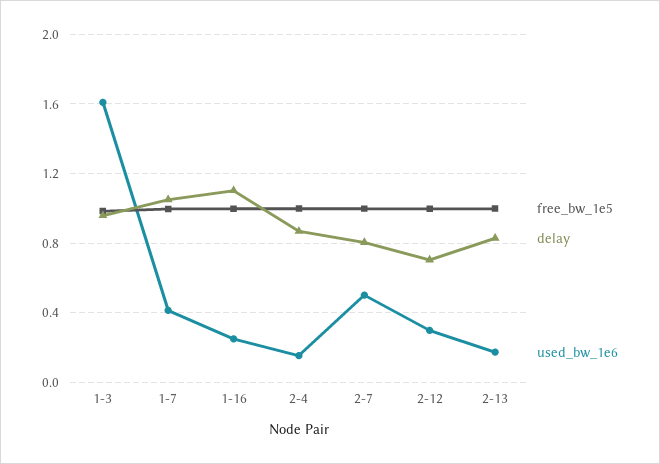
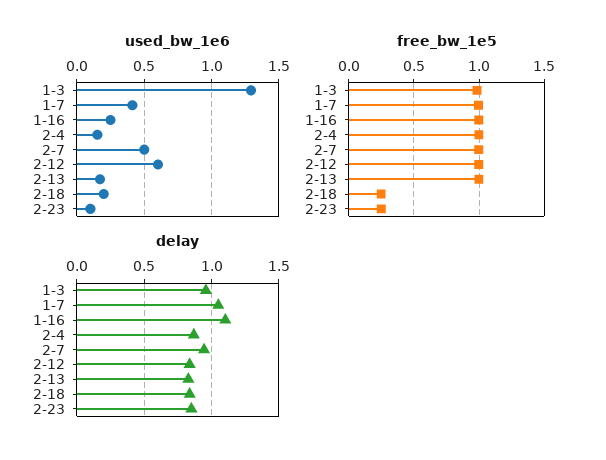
used_bw_1e6, 1-3: 1.6 -> 1.3
delay, 2-7: 0.8 -> 0.95
delay, 2-12: 0.7 -> 0.85
used_bw_1e6, 2-12: 0.3 -> 0.6
used_bw_1e6, 2-18: none -> 0.2
used_bw_1e6, 2-23: none -> 0.1
free_bw_1e5, 2-18: none -> 0.25
free_bw_1e5, 2-23: none -> 0.25
delay, 2-18: none -> 0.85
delay, 2-23: none -> 0.85

